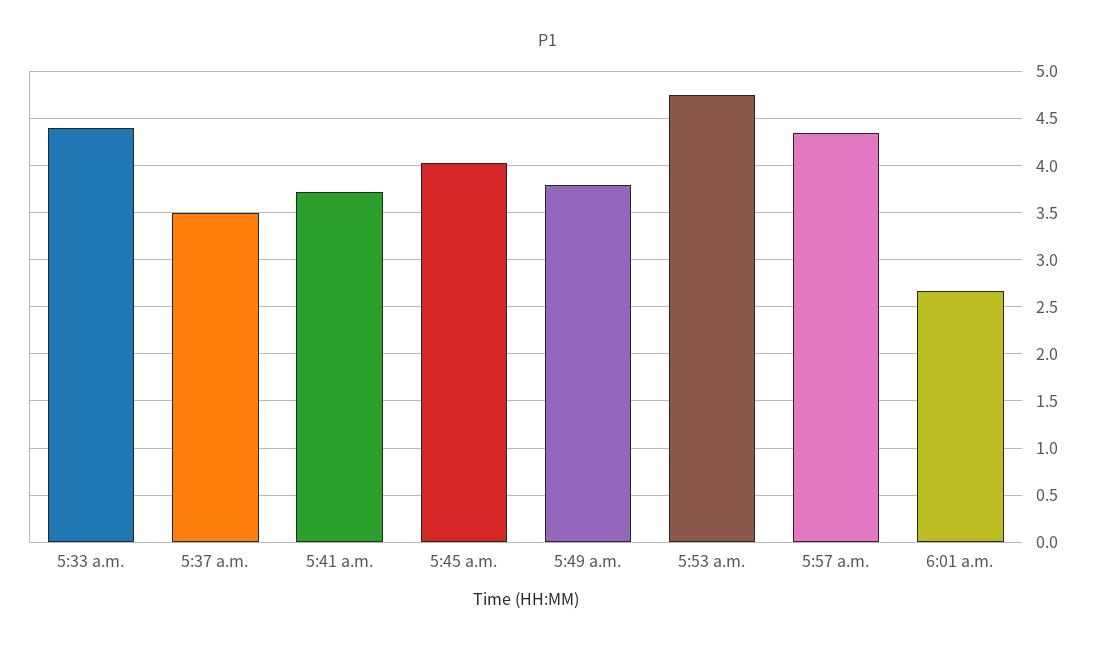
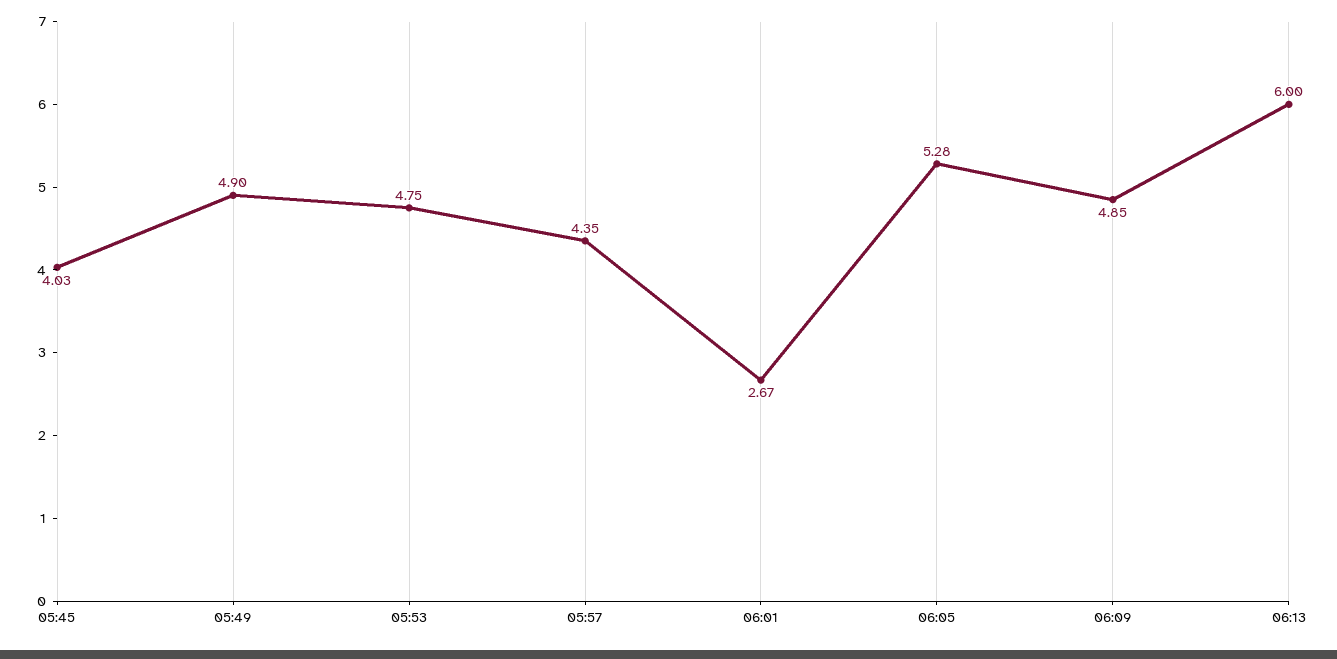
5:33 a.m.: 4.4 -> none
5:37 a.m.: 3.5 -> none
5:41 a.m.: 3.7 -> none
5:49 a.m.: 3.8 -> 4.9
06:05: none -> 5.28
06:09: none -> 4.85
06:13: none -> 6

